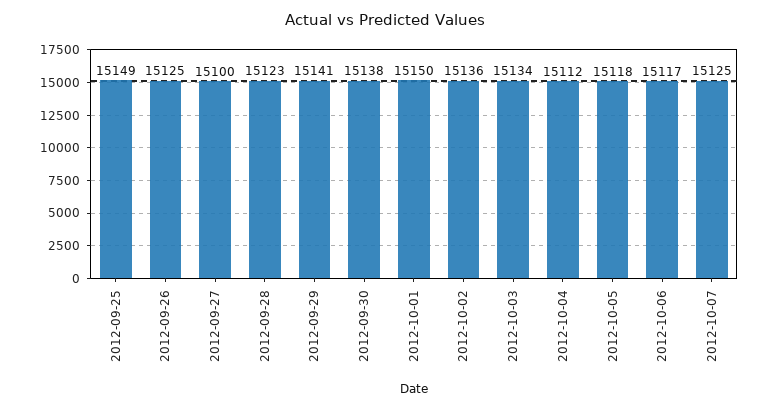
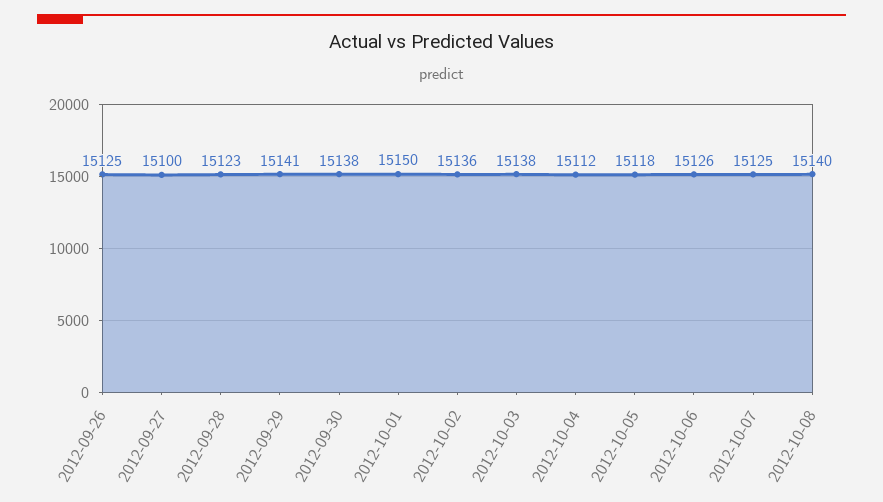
2012-09-25: 15149 -> none
2012-10-03: 15134 -> 15138
2012-10-06: 15117 -> 15126
2012-10-08: none -> 15140

